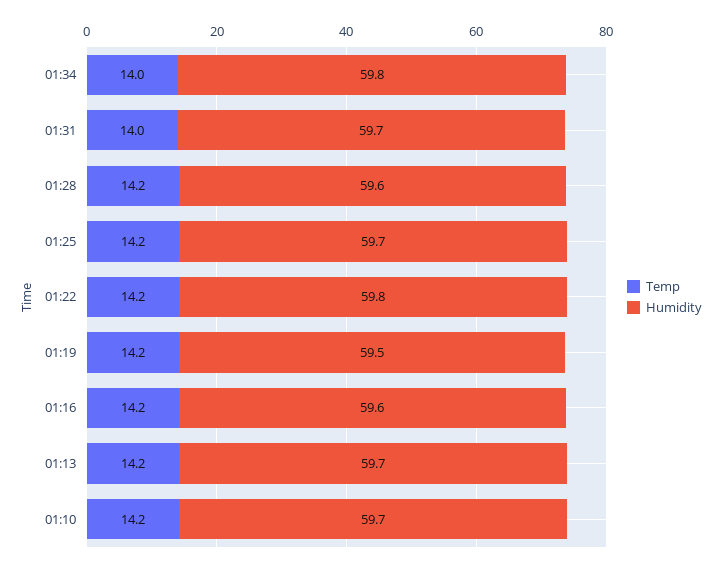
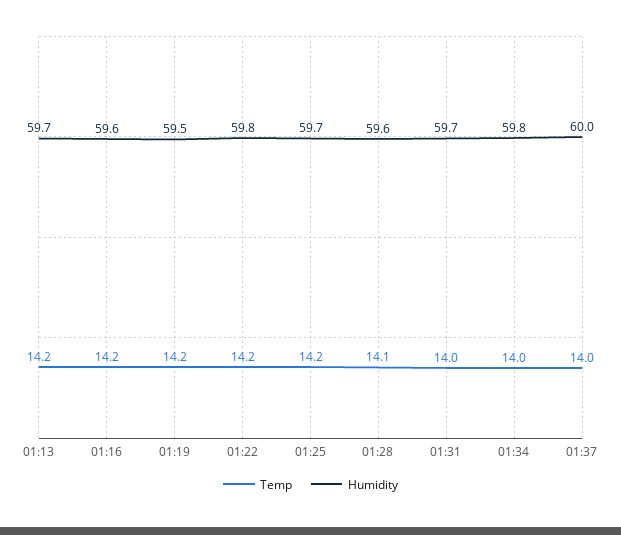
Temp, 01:28: 14.2 -> 14.1
Temp, 01:10: 14.2 -> none
Humidity, 01:10: 59.7 -> none
Temp, 01:37: none -> 14
Humidity, 01:37: none -> 60

